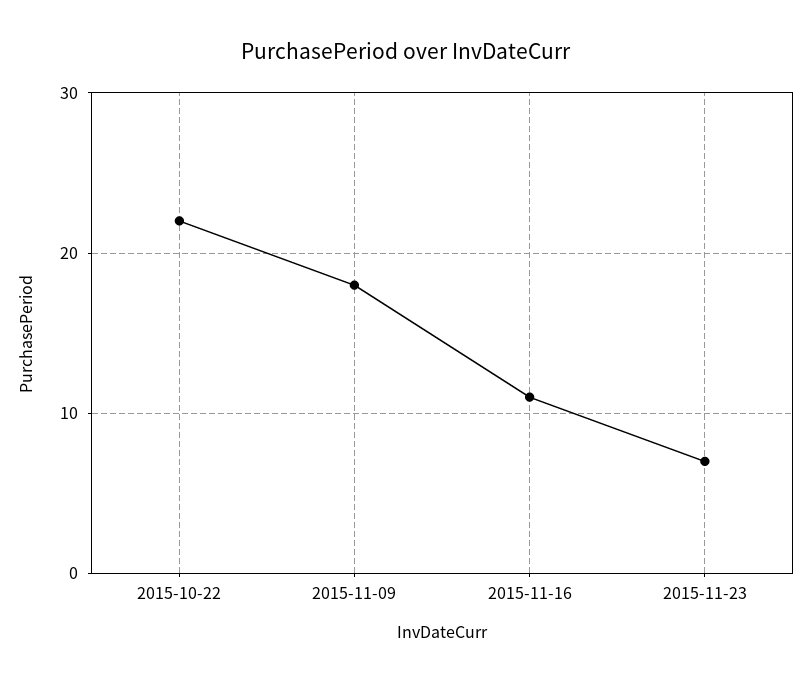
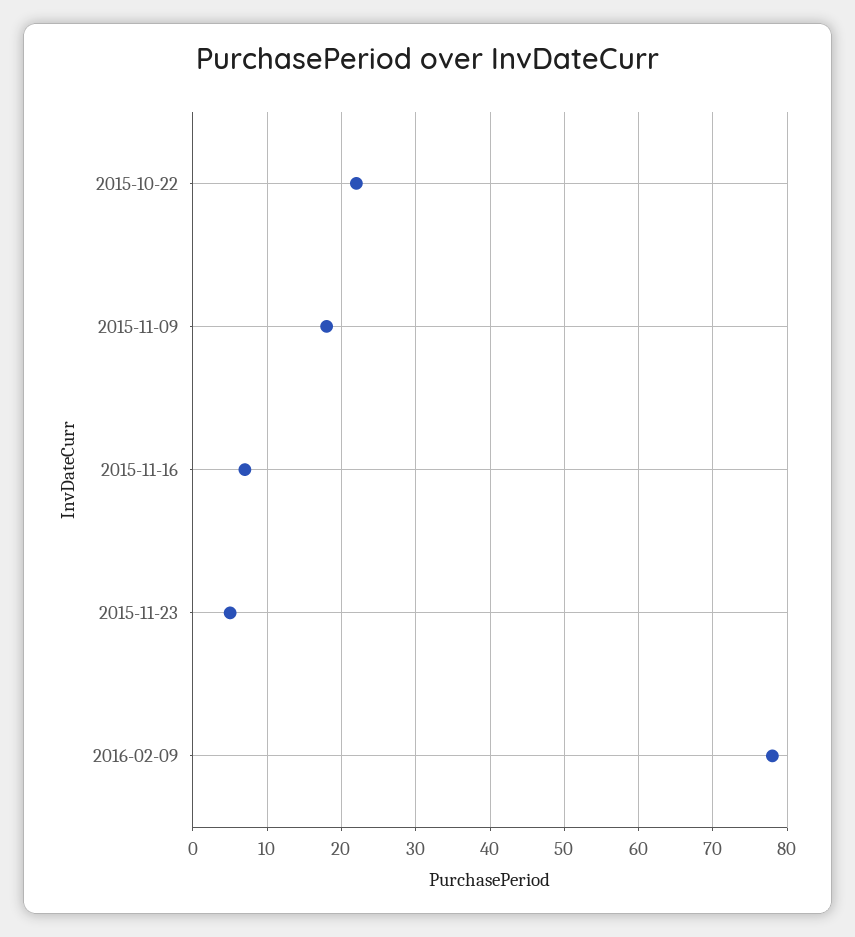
2015-11-16: 11 -> 7
2015-11-23: 7 -> 5
2016-02-09: none -> 78

